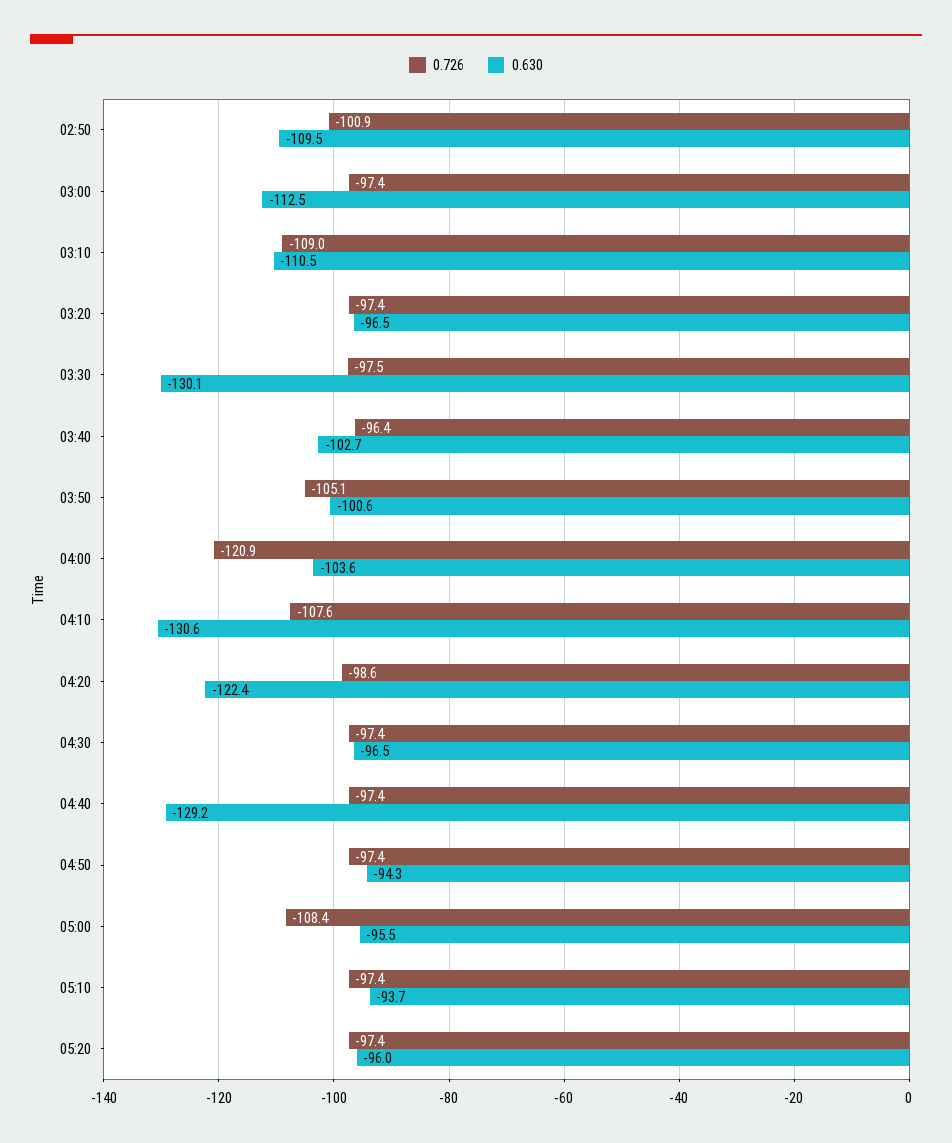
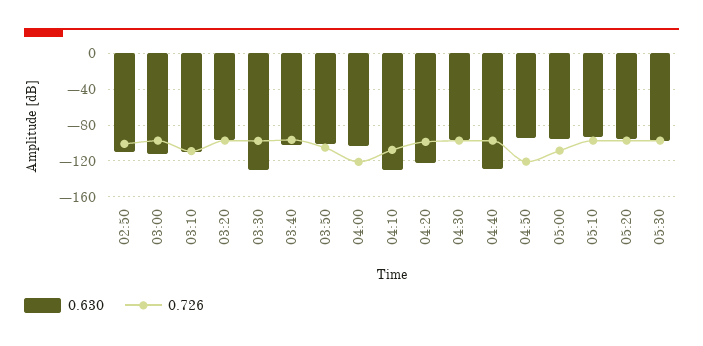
0.726, 04:50: -97.4 -> -120
0.630, 05:30: none -> -100
0.726, 05:30: none -> -100

